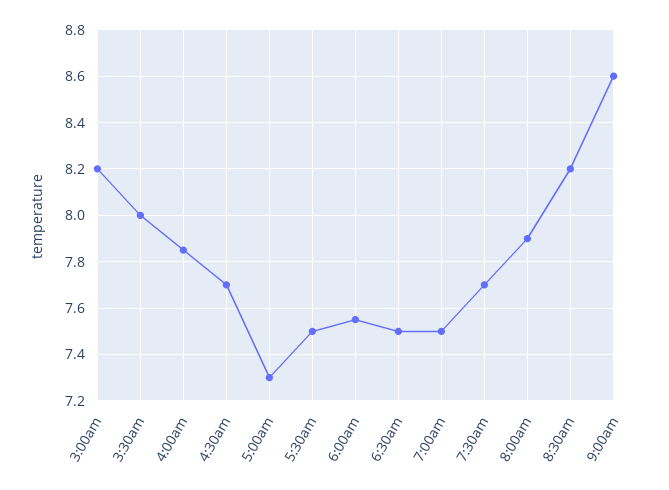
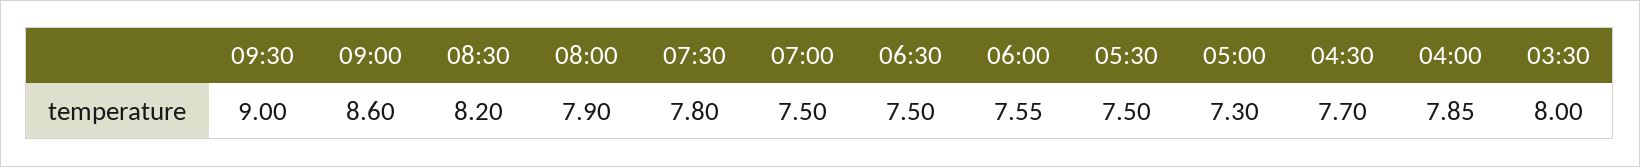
3:00am: 8.2 -> none
7:30am: 7.7 -> 7.8
09:30: none -> 9

